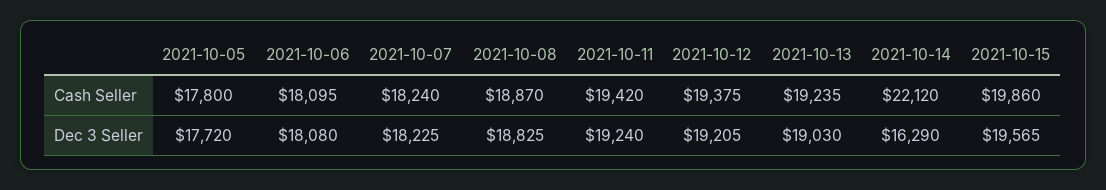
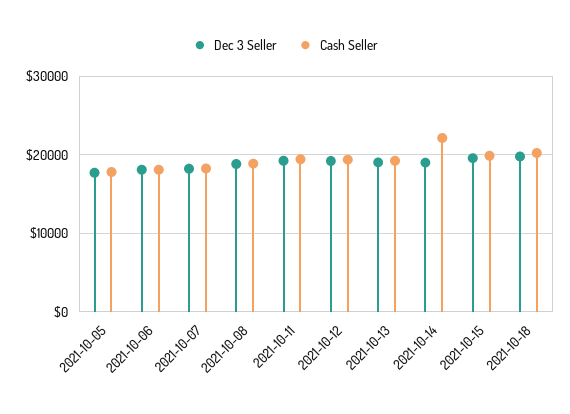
Dec 3 Seller, 2021-10-14: 16290 -> 19000
Dec 3 Seller, 2021-10-18: none -> 20000
Cash Seller, 2021-10-18: none -> 20000

